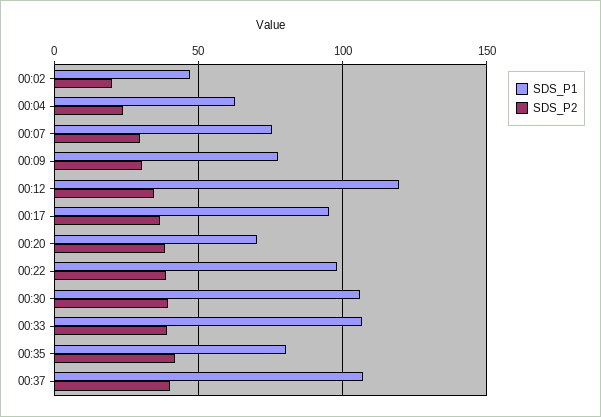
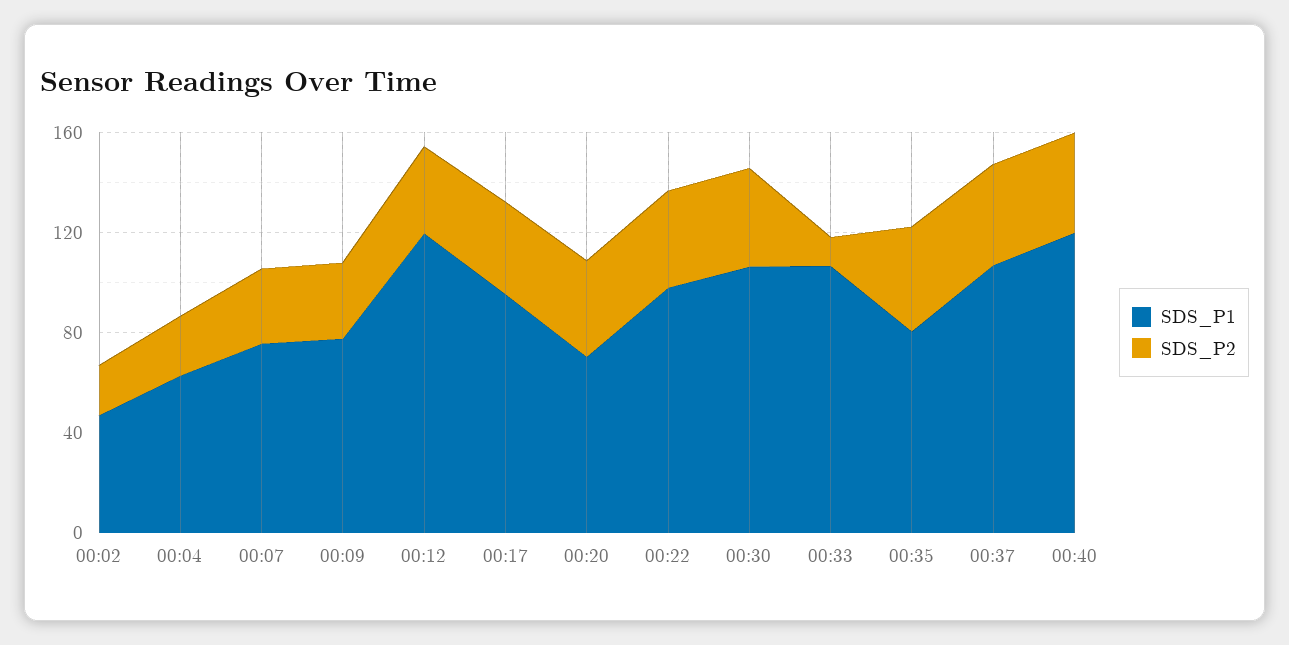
SDS_P2, 00:33: 40 -> 10
SDS_P1, 00:40: none -> 120
SDS_P2, 00:40: none -> 40

